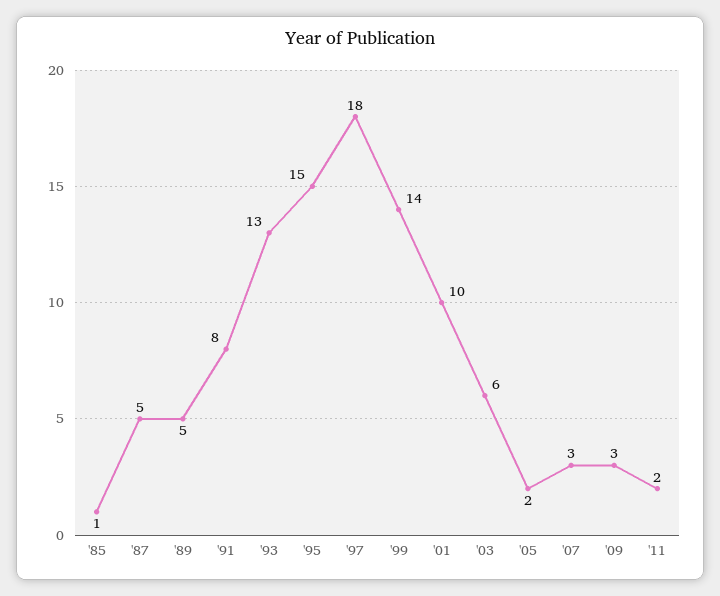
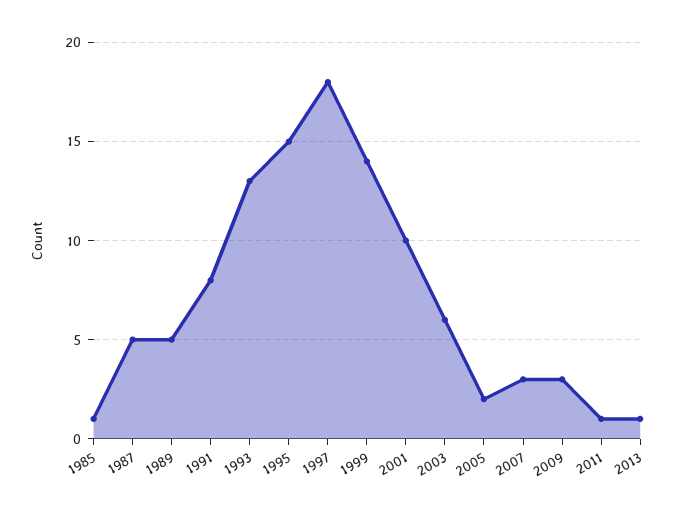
'11: 2 -> 1
2013: none -> 1

